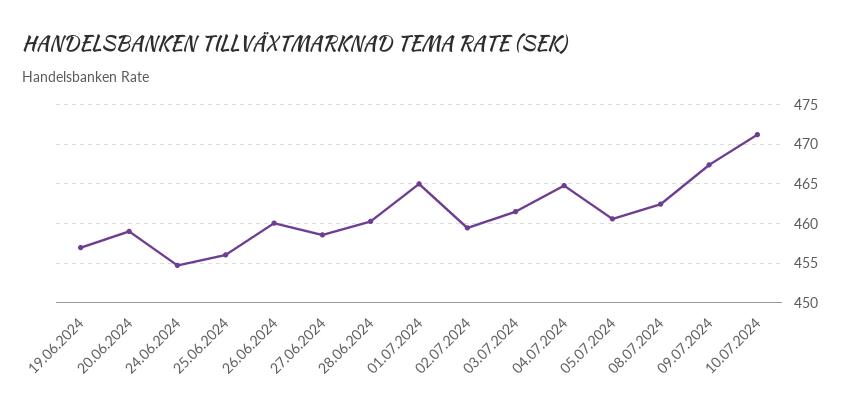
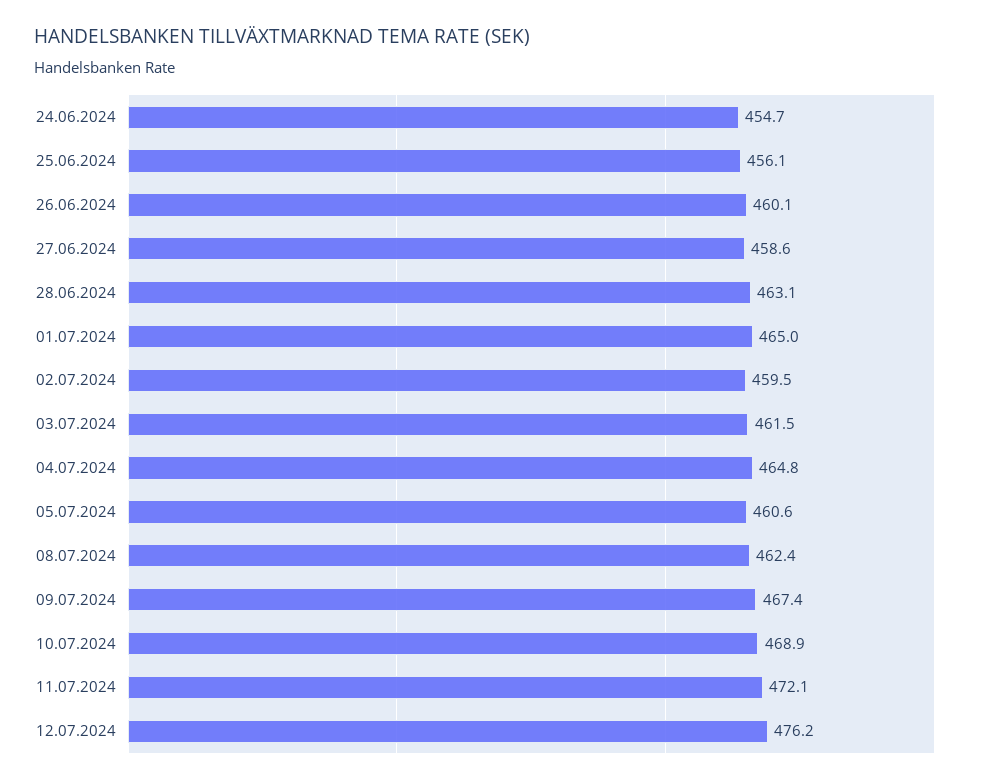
19.06.2024: 457 -> none
20.06.2024: 459 -> none
28.06.2024: 460 -> 463.1
10.07.2024: 471 -> 468.9
11.07.2024: none -> 472.1
12.07.2024: none -> 476.2

